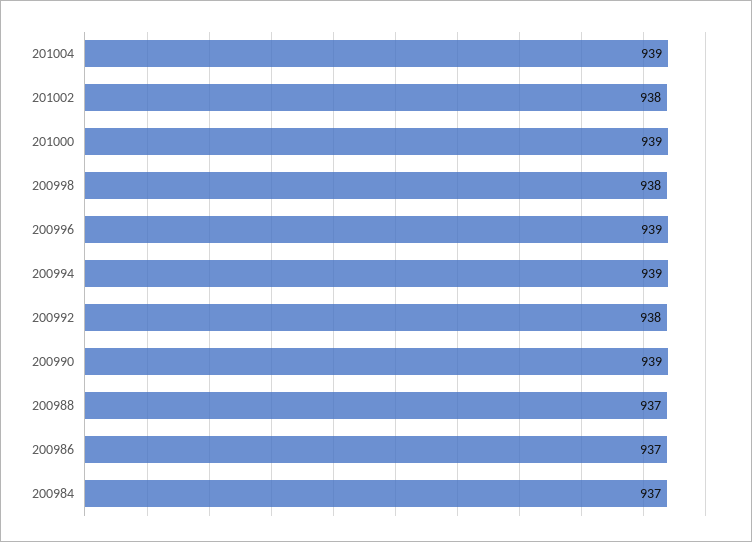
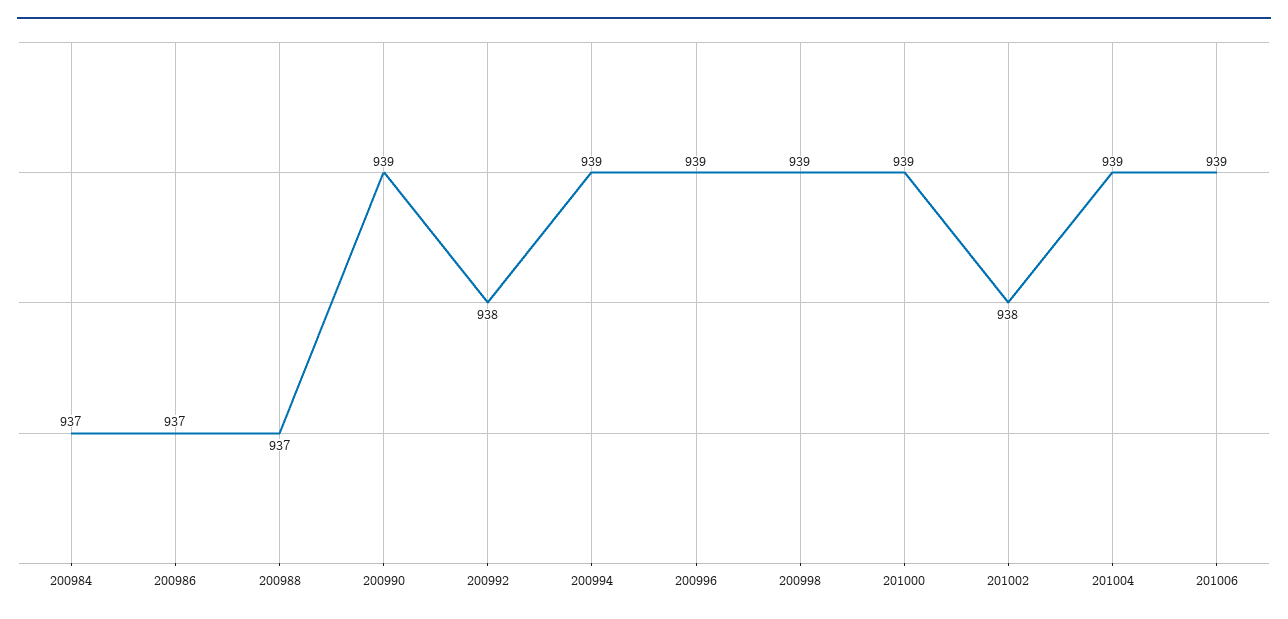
200998: 938 -> 939
201006: none -> 939

